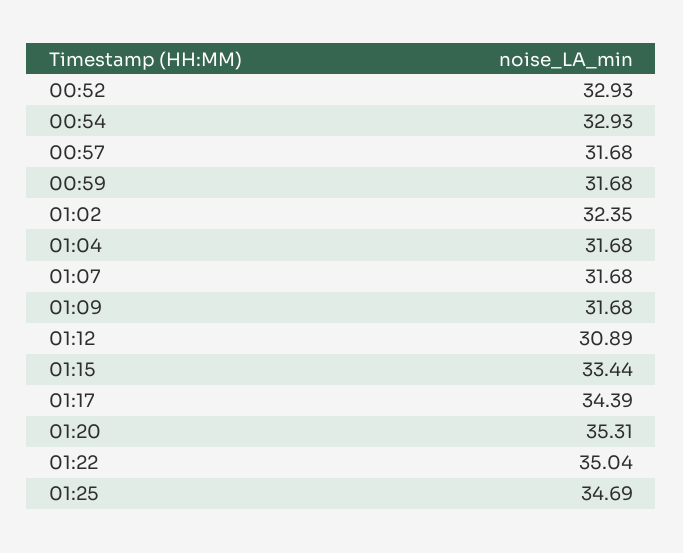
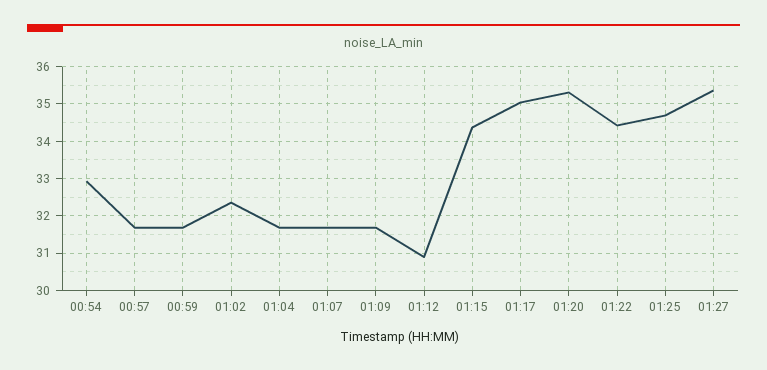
00:52: 32.93 -> none
01:15: 33.44 -> 34.4
01:17: 34.39 -> 35
01:22: 35.04 -> 34.4
01:27: none -> 35.4

